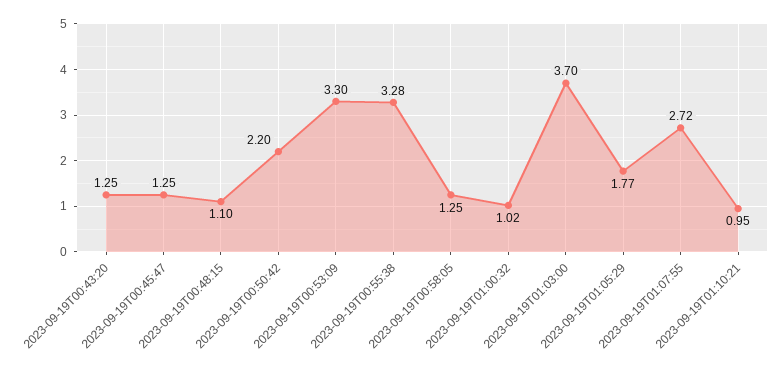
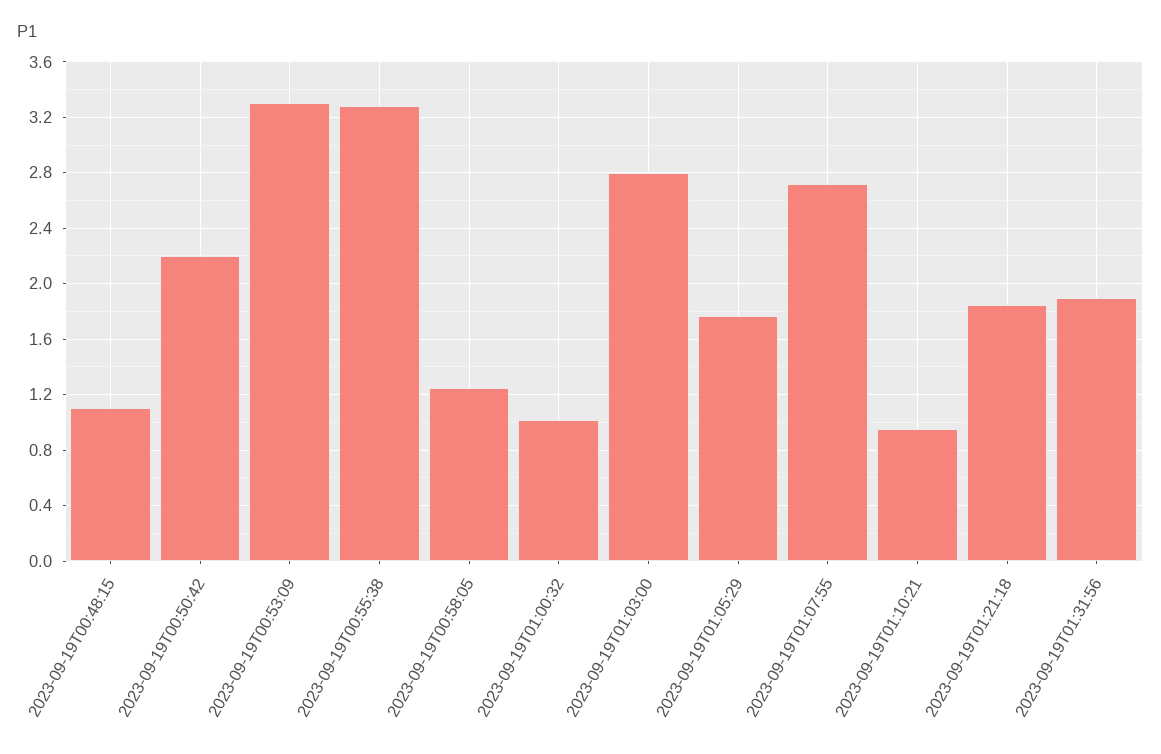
2023-09-19T00:43:20: 1.25 -> none
2023-09-19T00:45:47: 1.25 -> none
2023-09-19T01:03:00: 3.7 -> 2.8
2023-09-19T01:21:18: none -> 1.85
2023-09-19T01:31:56: none -> 1.9

